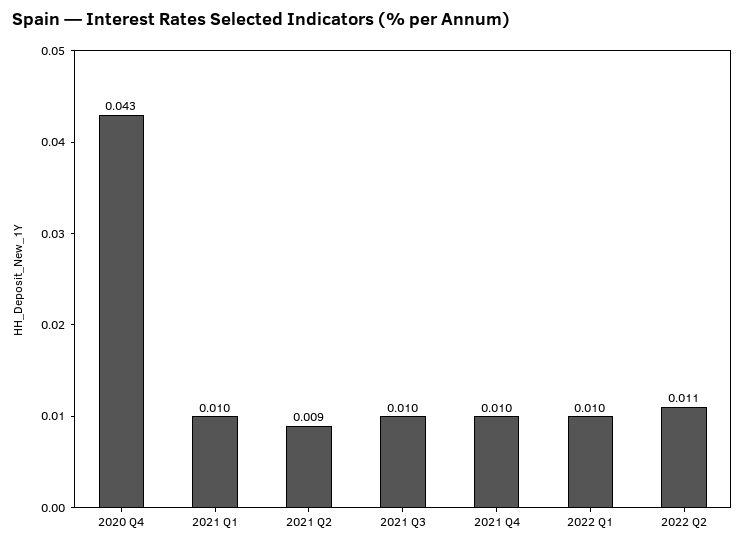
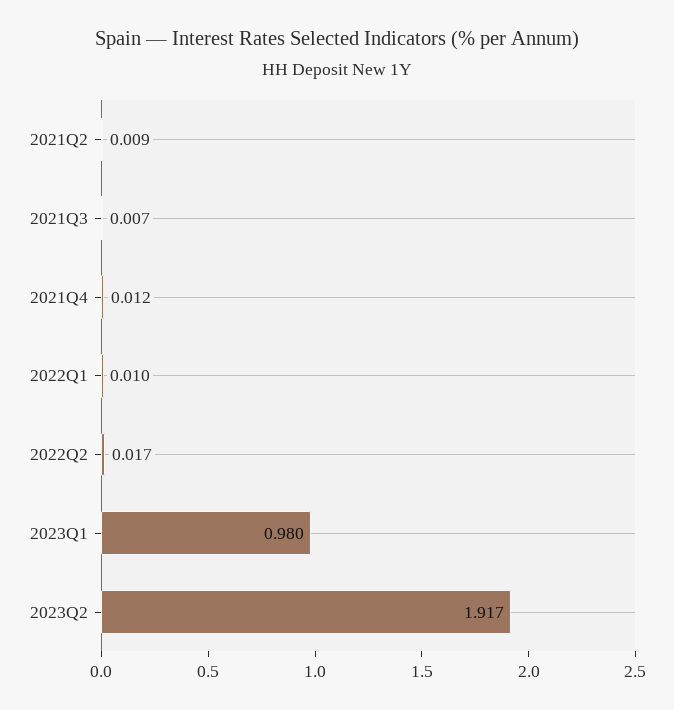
2020 Q4: 0.043 -> none
2021 Q1: 0.01 -> none
2021 Q3: 0.01 -> 0.007
2021 Q4: 0.01 -> 0.012
2022 Q2: 0.011 -> 0.017
2023Q1: none -> 0.98
2023Q2: none -> 1.917

